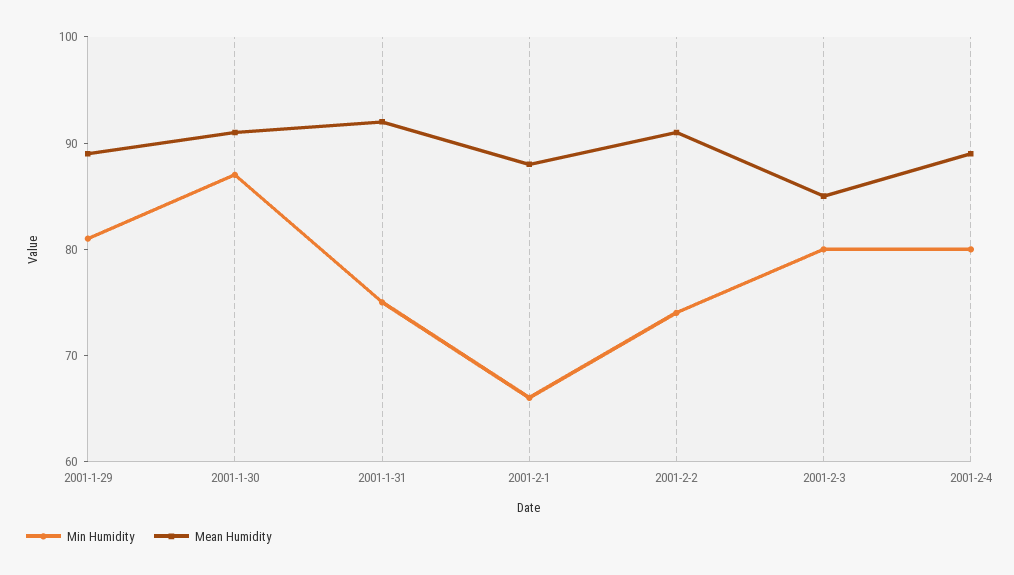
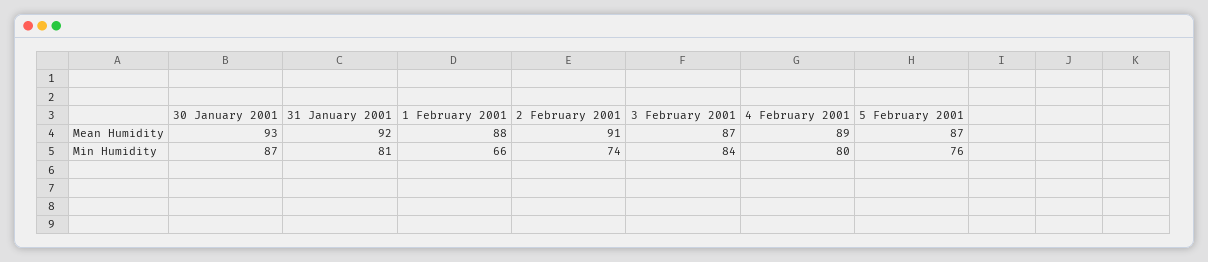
Min Humidity, 2001-1-29: 81 -> none
Mean Humidity, 2001-1-29: 89 -> none
Mean Humidity, 2001-1-30: 91 -> 93
Min Humidity, 2001-1-31: 75 -> 81
Min Humidity, 2001-2-3: 80 -> 84
Mean Humidity, 2001-2-3: 85 -> 87
Mean Humidity, 5 February 2001: none -> 87
Min Humidity, 5 February 2001: none -> 76

